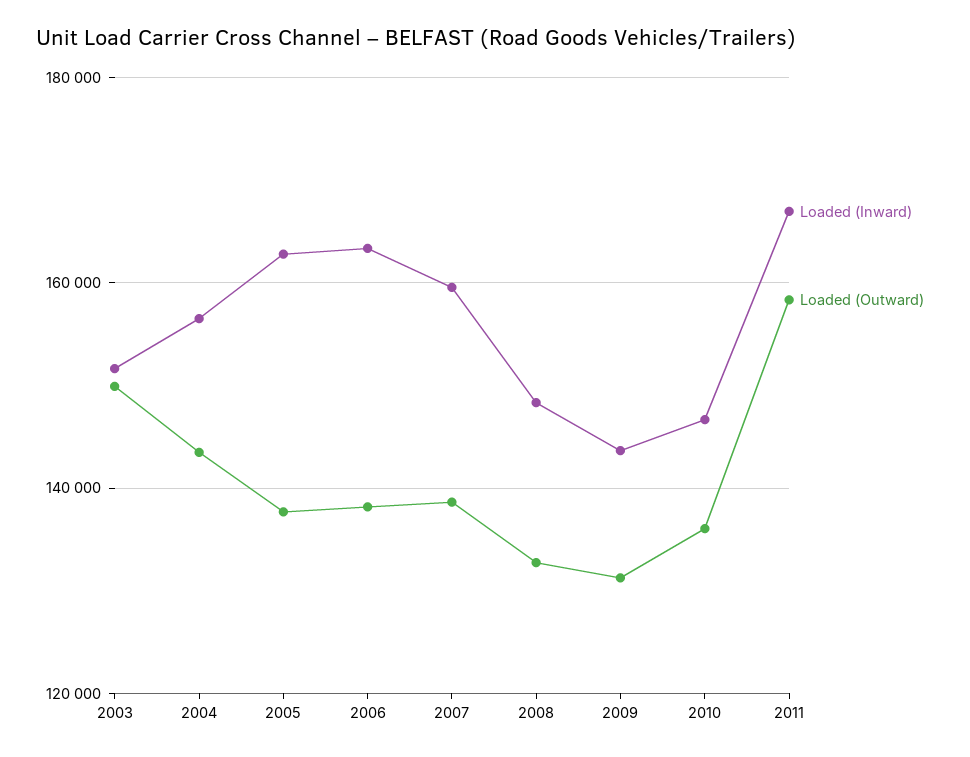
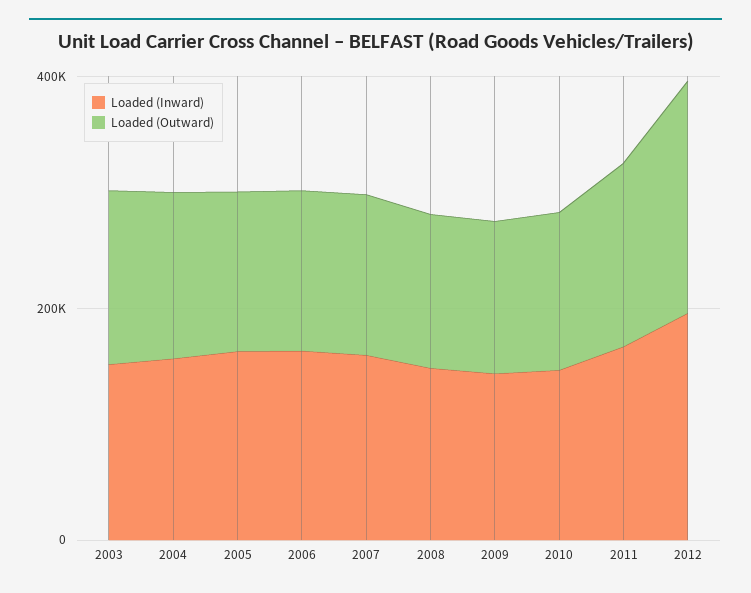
Loaded (Inward), 2012: none -> 200000
Loaded (Outward), 2012: none -> 200000

